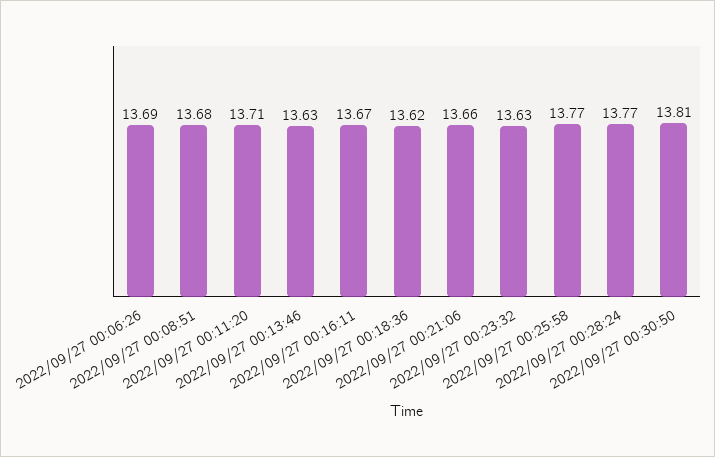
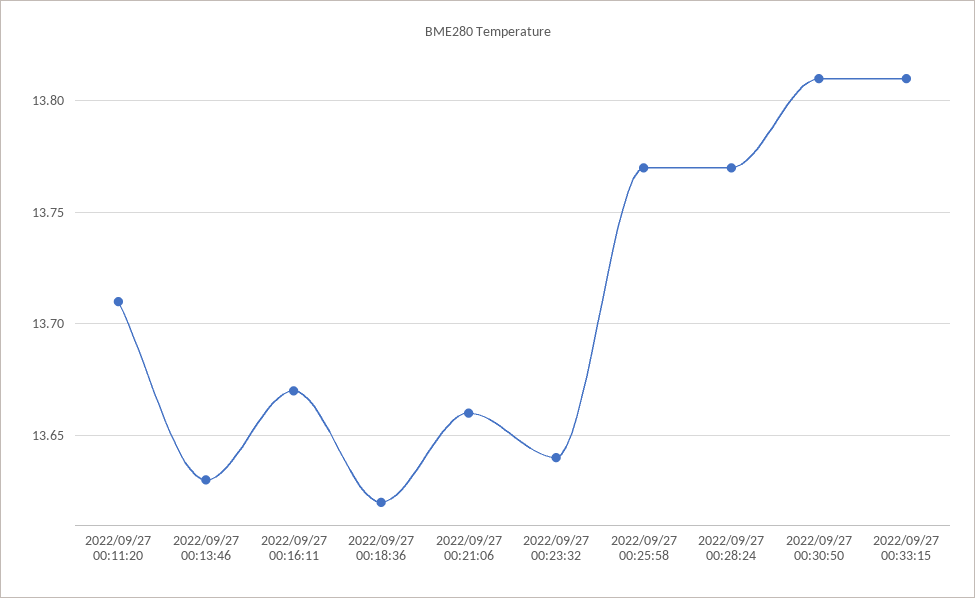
2022/09/27 00:06:26: 13.69 -> none
2022/09/27 00:08:51: 13.68 -> none
2022/09/27 00:23:32: 13.63 -> 13.64
2022/09/27 00:33:15: none -> 13.81

